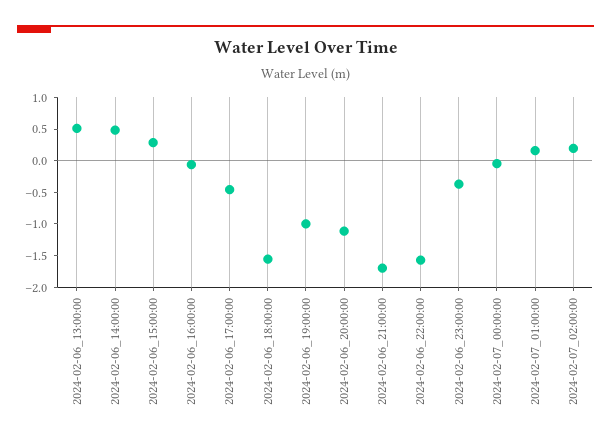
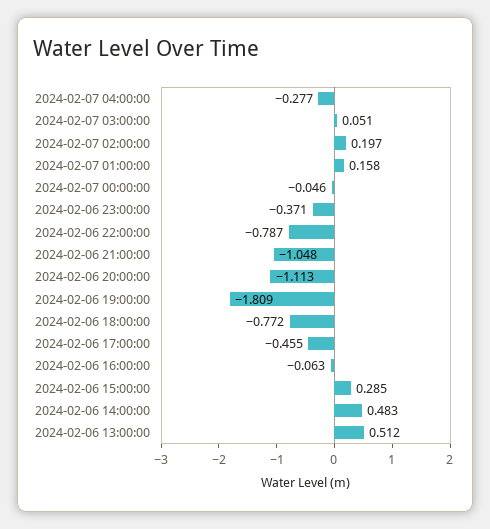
2024-02-06_18:00:00: -1.5 -> -0.772
2024-02-06_19:00:00: -1 -> -1.809
2024-02-06_21:00:00: -1.75 -> -1.048
2024-02-06_22:00:00: -1.5 -> -0.787
2024-02-07 04:00:00: none -> -0.277
2024-02-07 03:00:00: none -> 0.051

